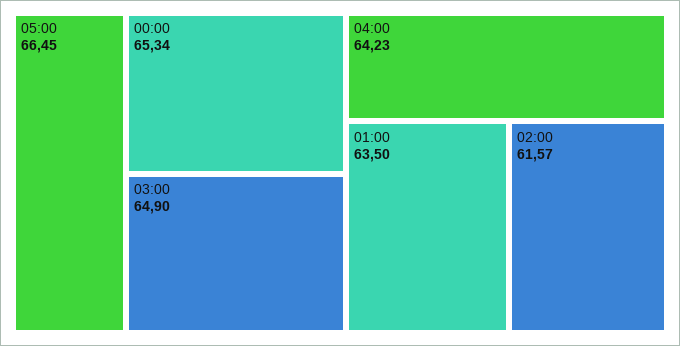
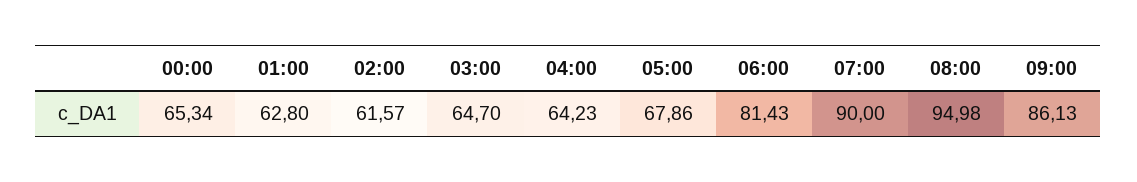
05:00: 66.45 -> 67.86
03:00: 64.9 -> 64.7
01:00: 63.5 -> 62.8
06:00: none -> 81.43
07:00: none -> 90
08:00: none -> 94.98
09:00: none -> 86.13

